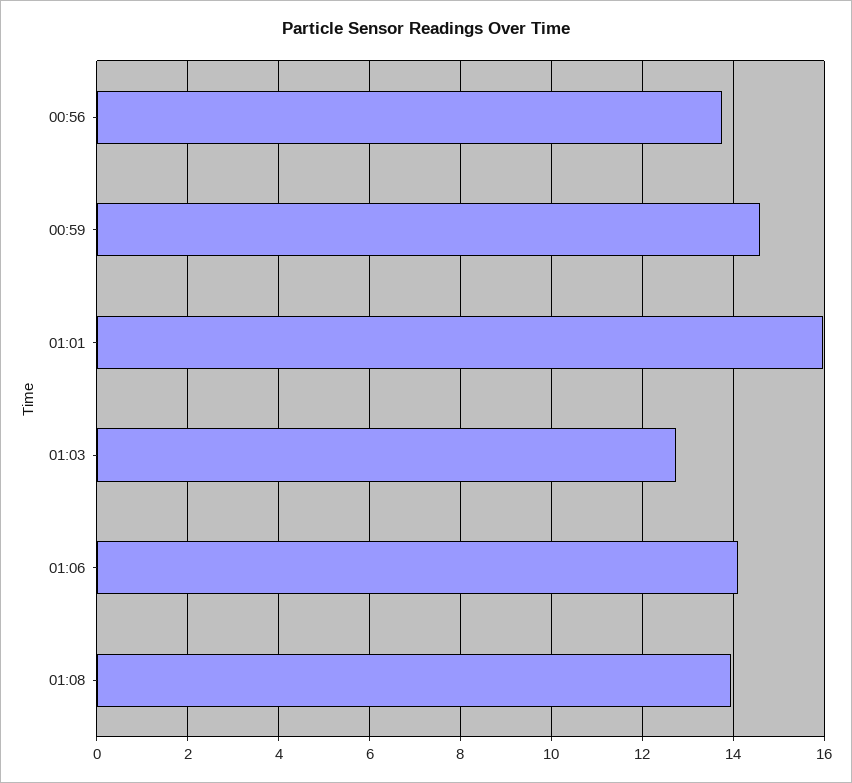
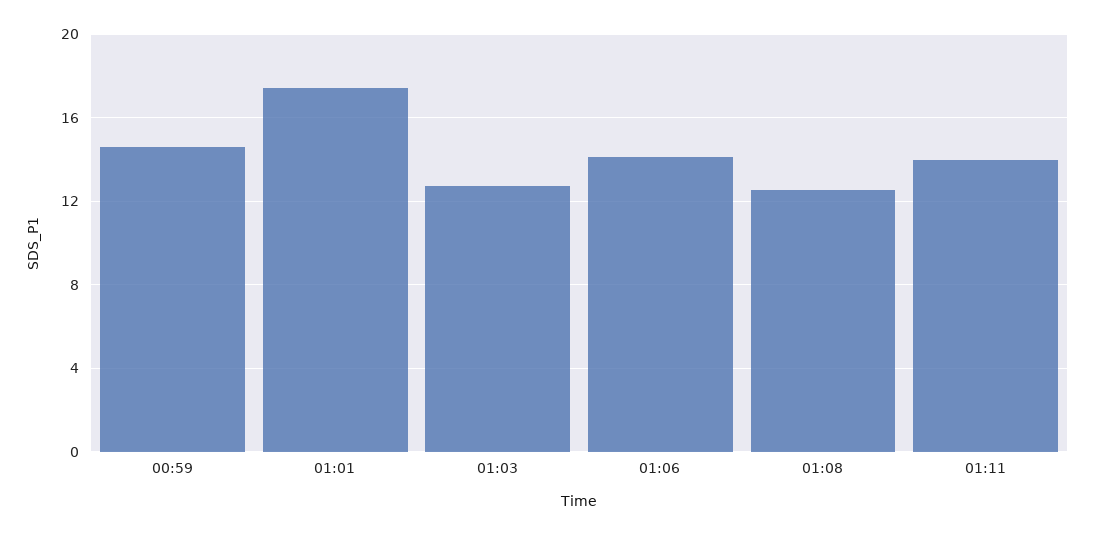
00:56: 13.8 -> none
01:01: 16 -> 17.5
01:08: 14 -> 12.5
01:11: none -> 14

